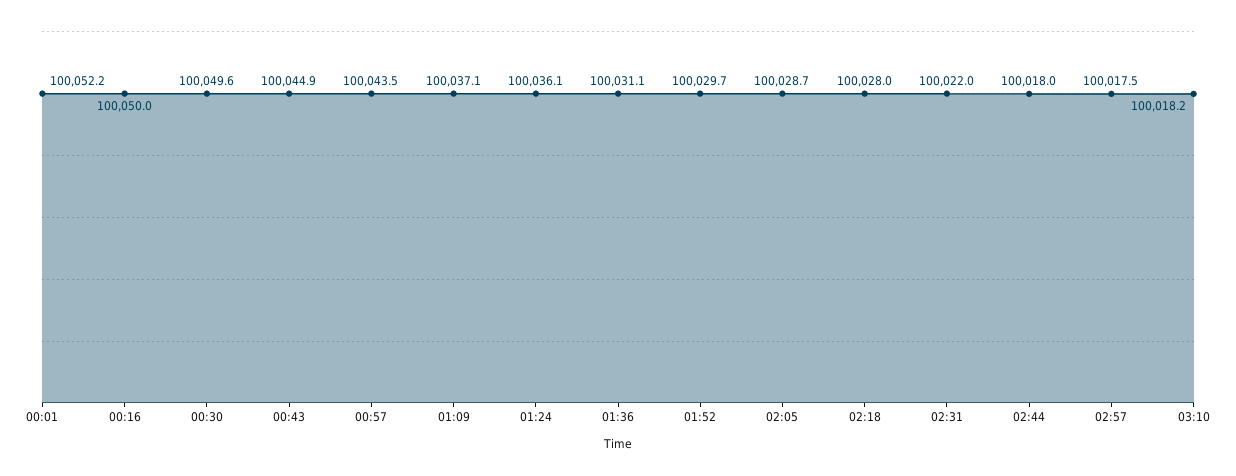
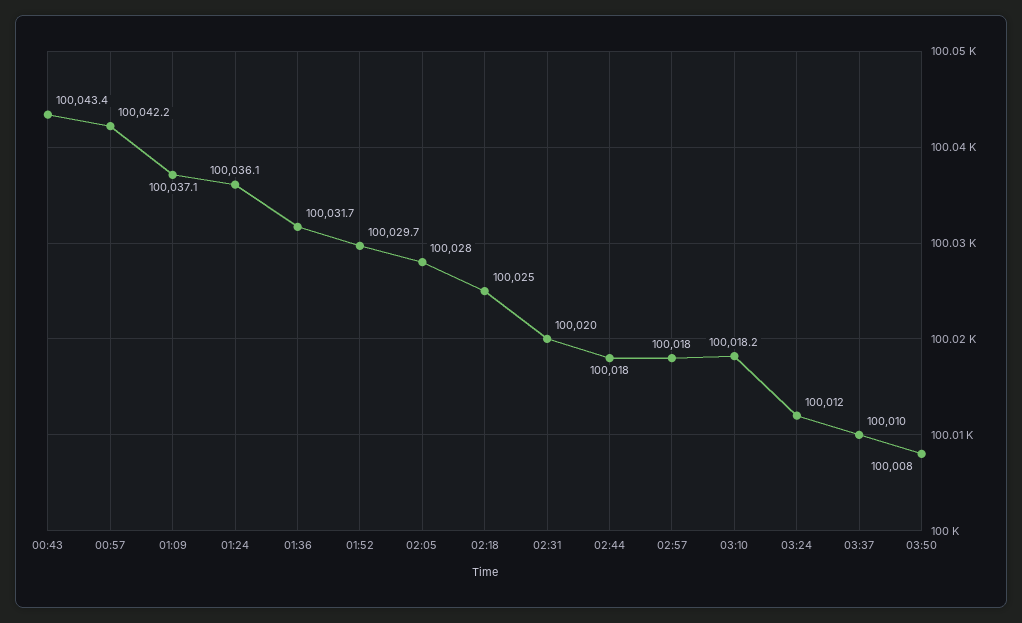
00:01: 100052.2 -> none
00:16: 100050 -> none
00:30: 100049.6 -> none
00:43: 100044.9 -> 100043.4
00:57: 100043.5 -> 100042.2
01:36: 100031.1 -> 100031.7
02:05: 100028.7 -> 100028
02:18: 100028 -> 100025
02:31: 100022 -> 100020
02:57: 100017.5 -> 100018
03:24: none -> 100012
03:37: none -> 100010
03:50: none -> 100008

